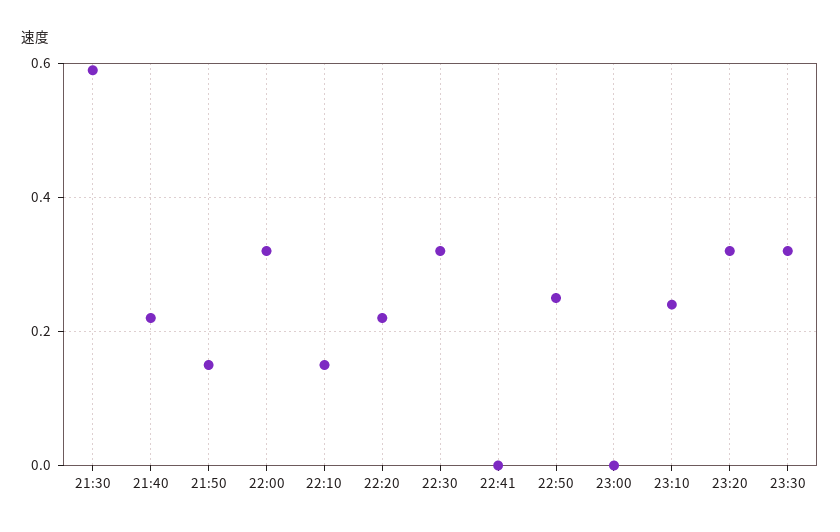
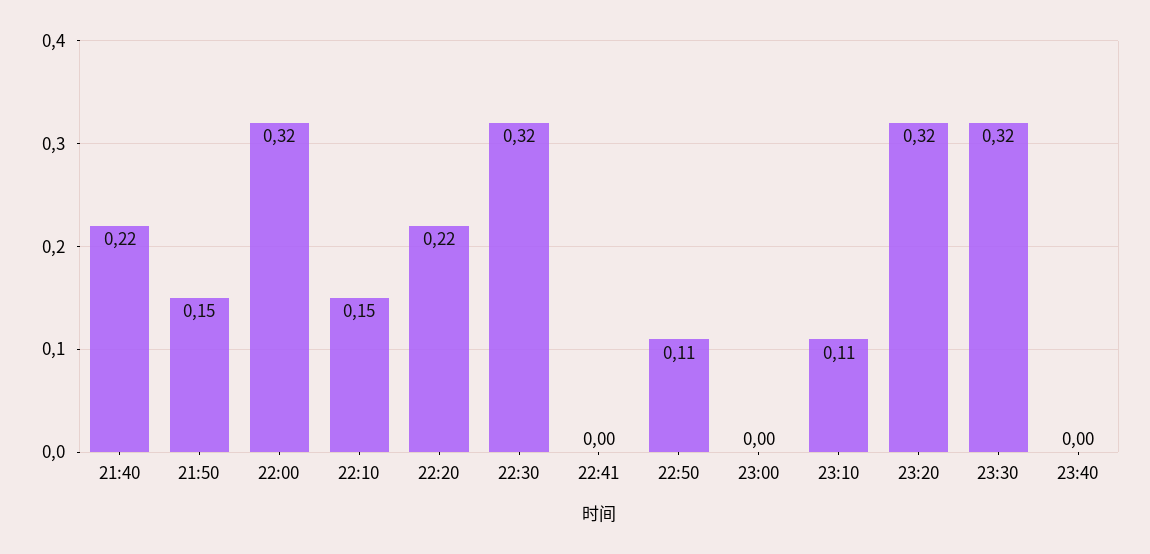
21:30: 0.6 -> none
22:50: 0.25 -> 0.11
23:10: 0.25 -> 0.11
23:40: none -> 0

